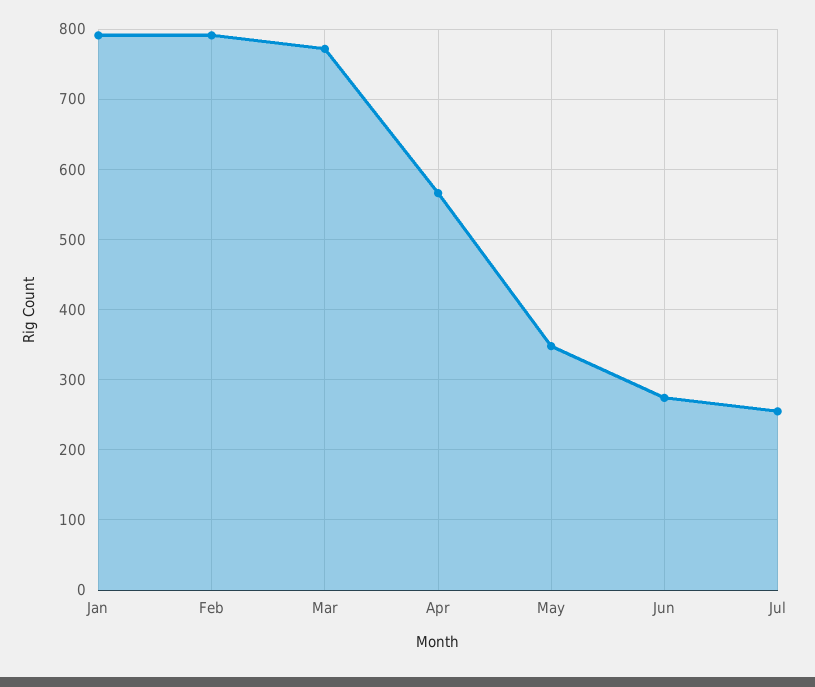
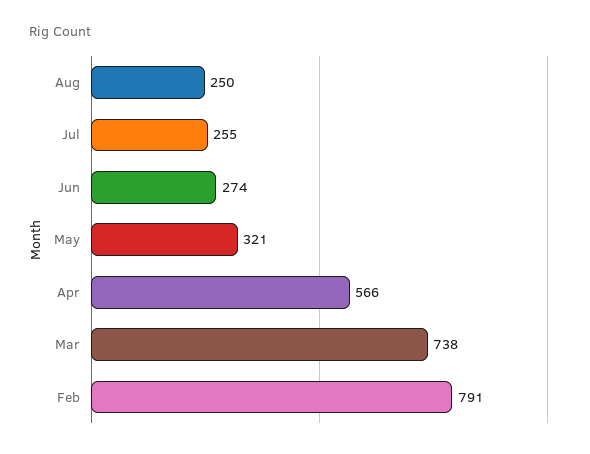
Jan: 790 -> none
Mar: 770 -> 738
May: 350 -> 321
Aug: none -> 250

